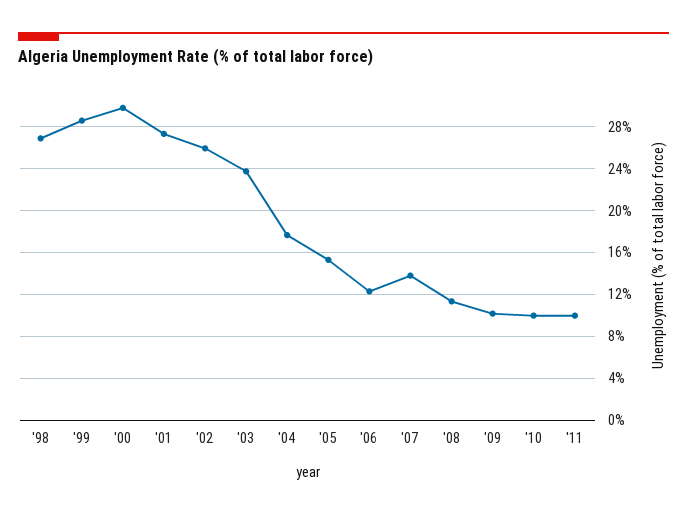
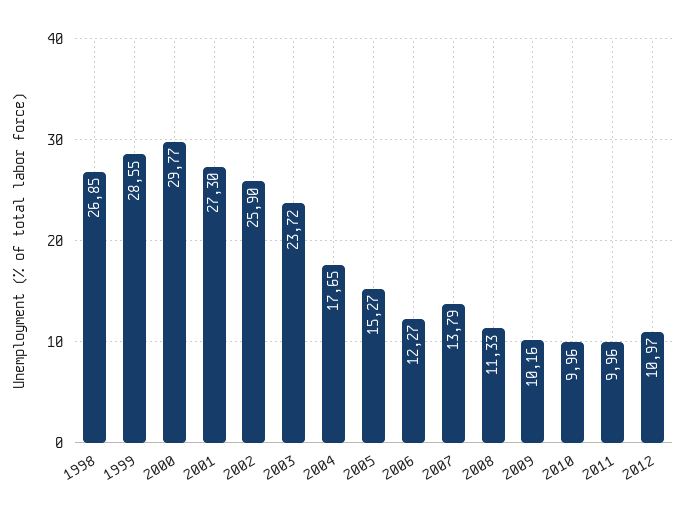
2012: none -> 10.97

